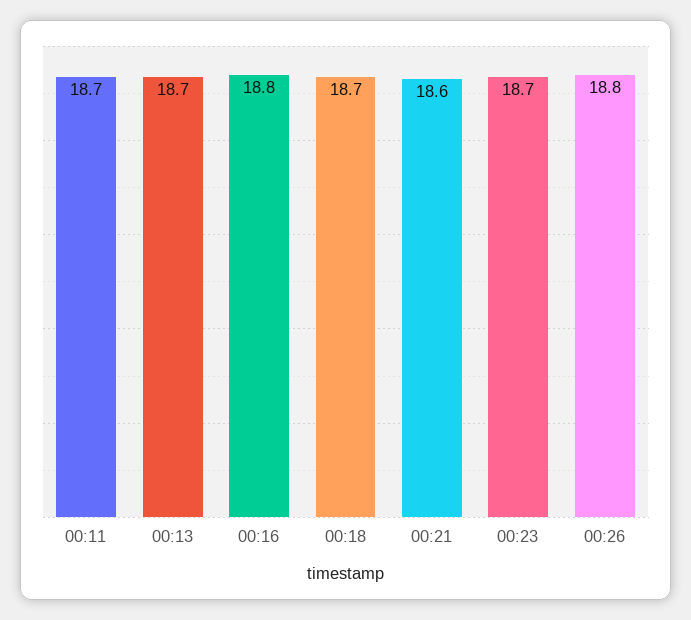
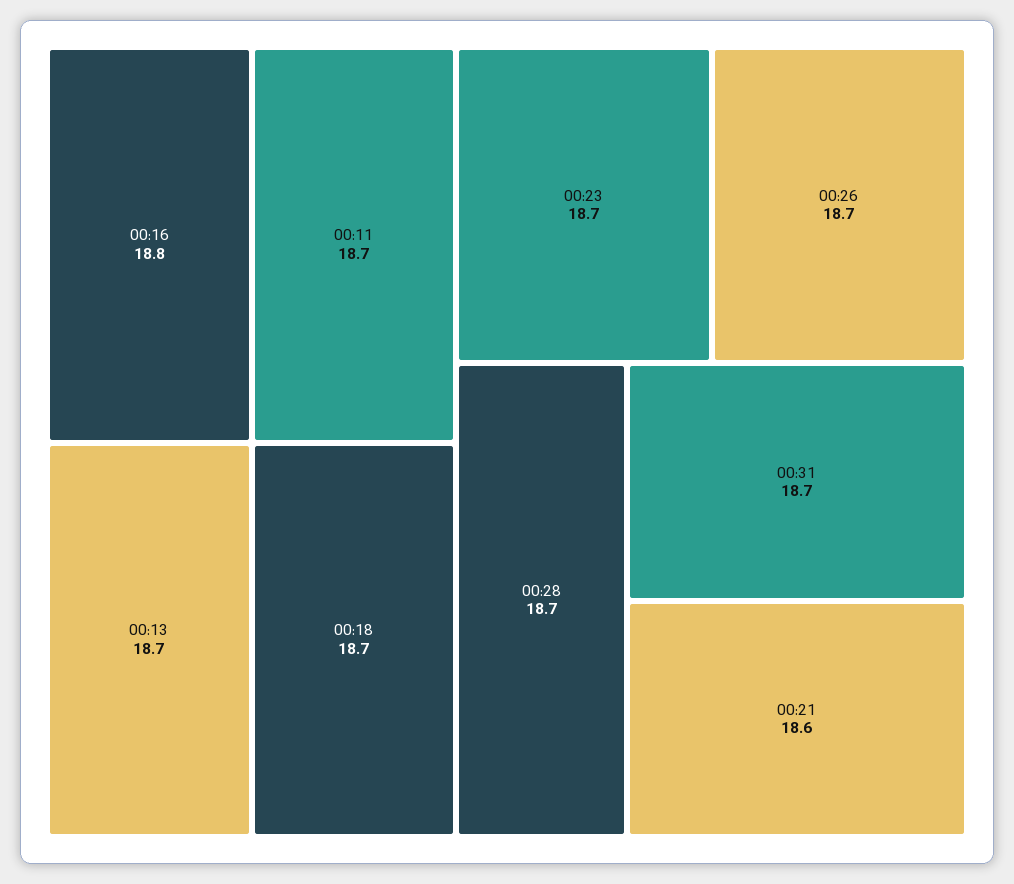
00:26: 18.8 -> 18.7
00:28: none -> 18.7
00:31: none -> 18.7

